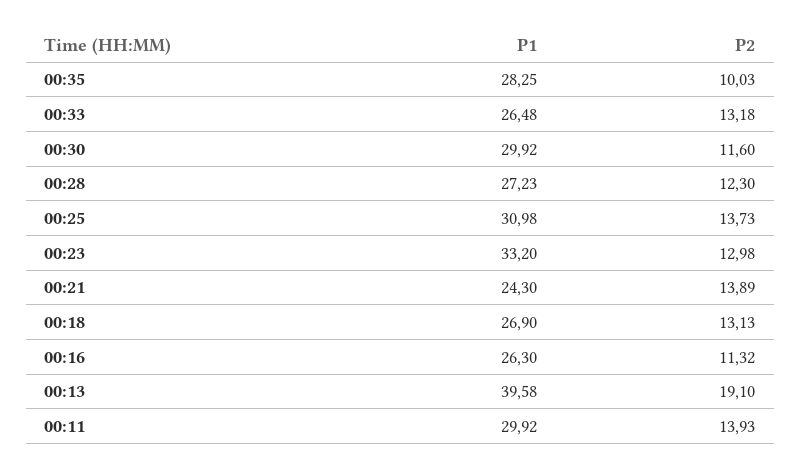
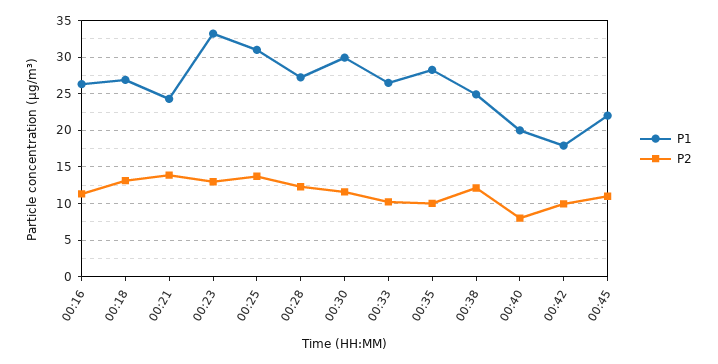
P2, 00:33: 13.18 -> 10
P1, 00:13: 39.58 -> none
P2, 00:13: 19.1 -> none
P1, 00:11: 29.92 -> none
P2, 00:11: 13.93 -> none
P1, 00:38: none -> 25
P2, 00:38: none -> 12
P1, 00:40: none -> 20
P2, 00:40: none -> 8
P1, 00:42: none -> 18
P2, 00:42: none -> 10
P1, 00:45: none -> 22
P2, 00:45: none -> 11

